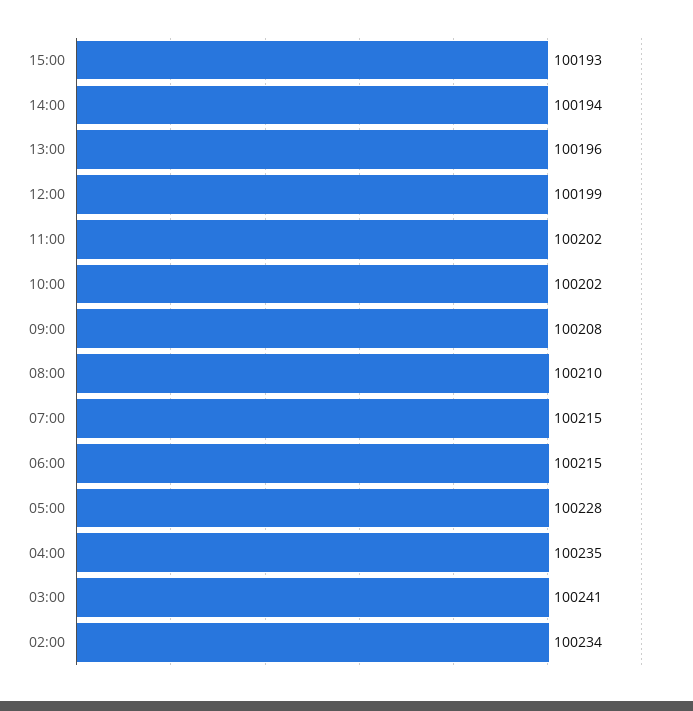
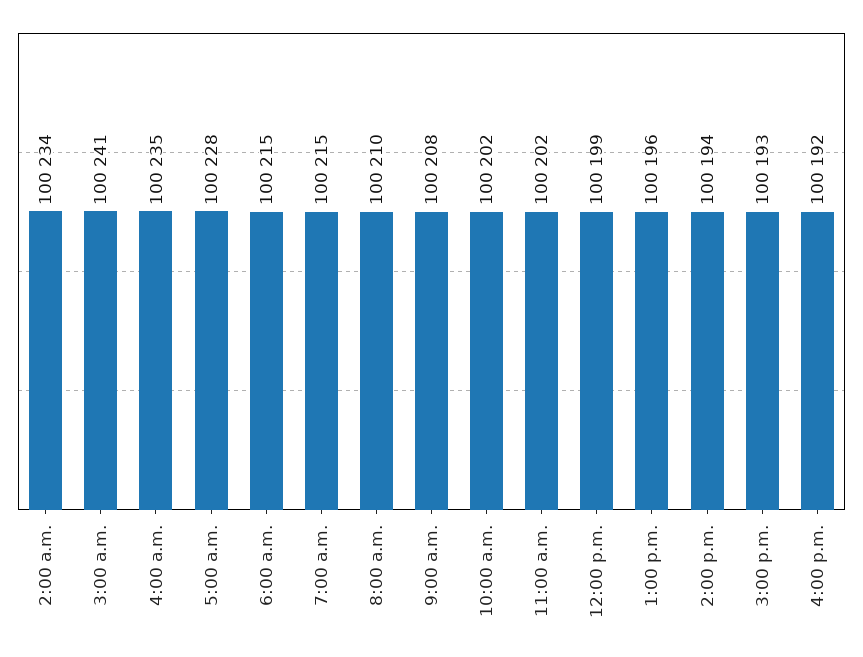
4:00 p.m.: none -> 100192

